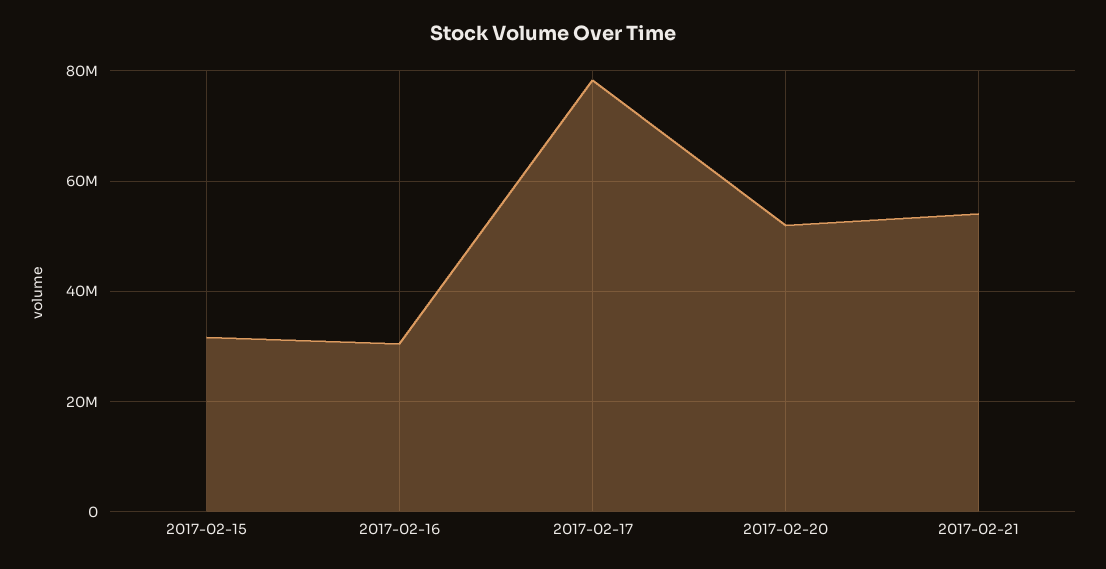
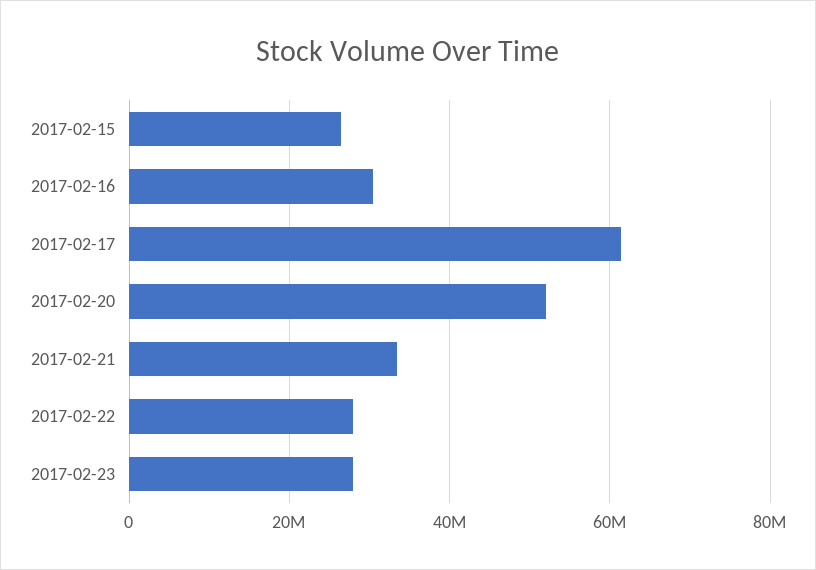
2017-02-15: 32000000 -> 26000000
2017-02-17: 78000000 -> 62000000
2017-02-21: 54000000 -> 34000000
2017-02-22: none -> 28000000
2017-02-23: none -> 28000000

